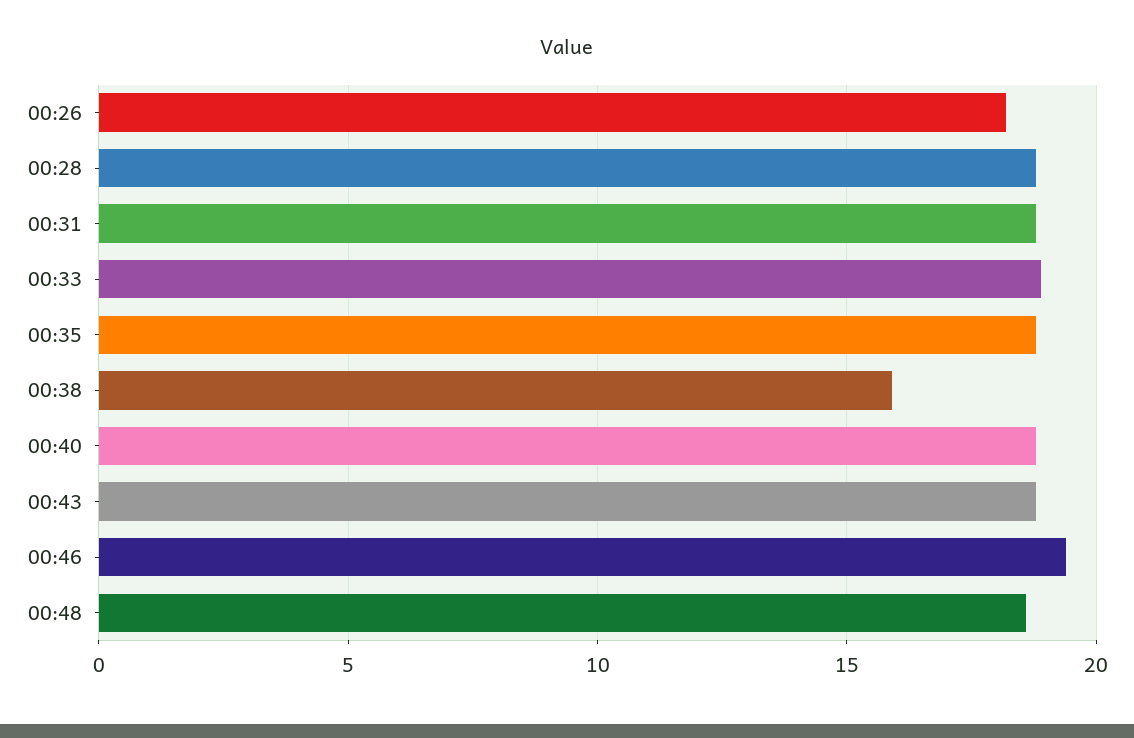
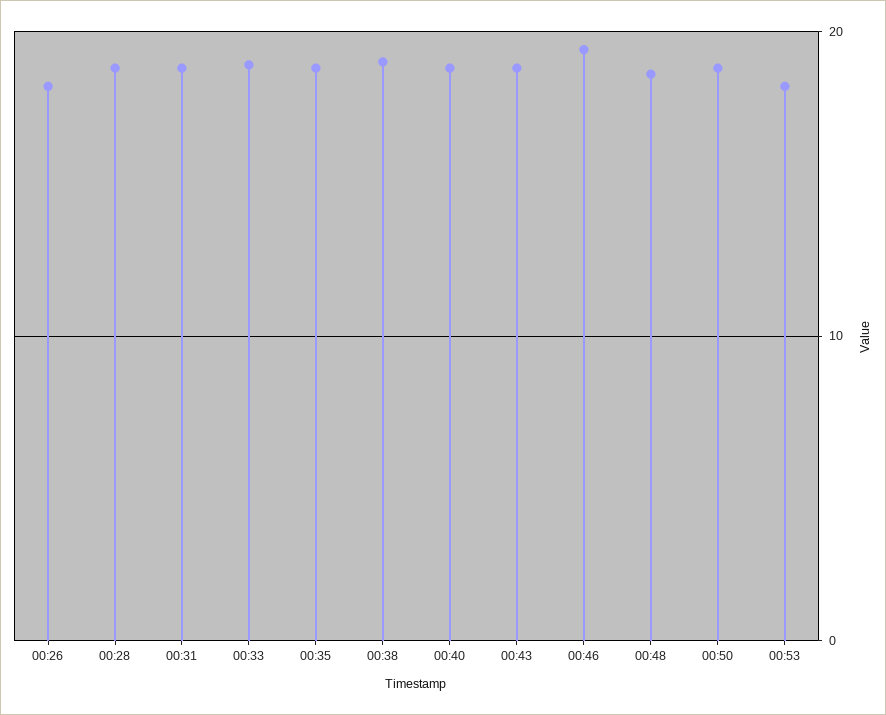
00:38: 16 -> 19
00:50: none -> 19
00:53: none -> 18

